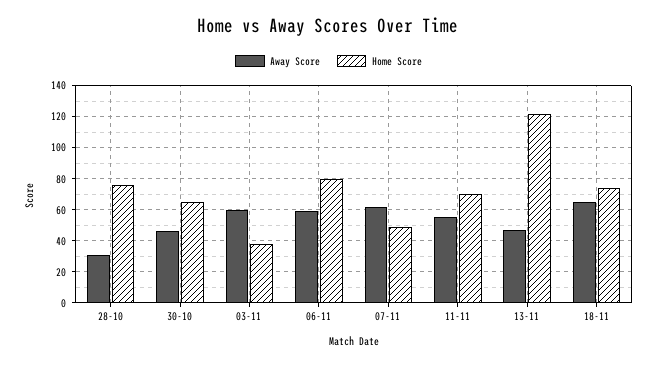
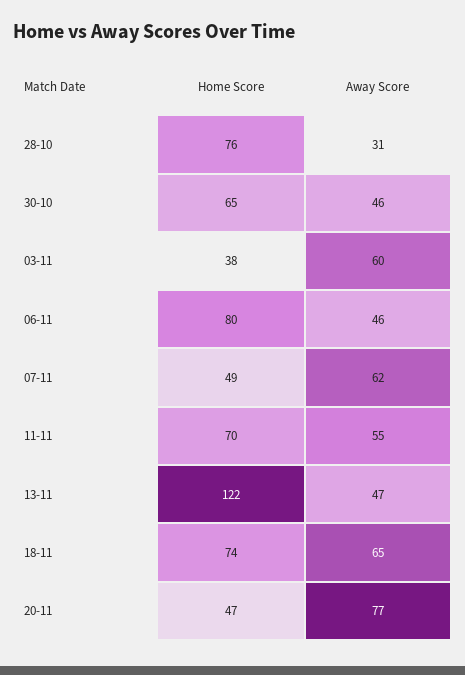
Away Score, 06-11: 60 -> 46
Home Score, 20-11: none -> 47
Away Score, 20-11: none -> 77

